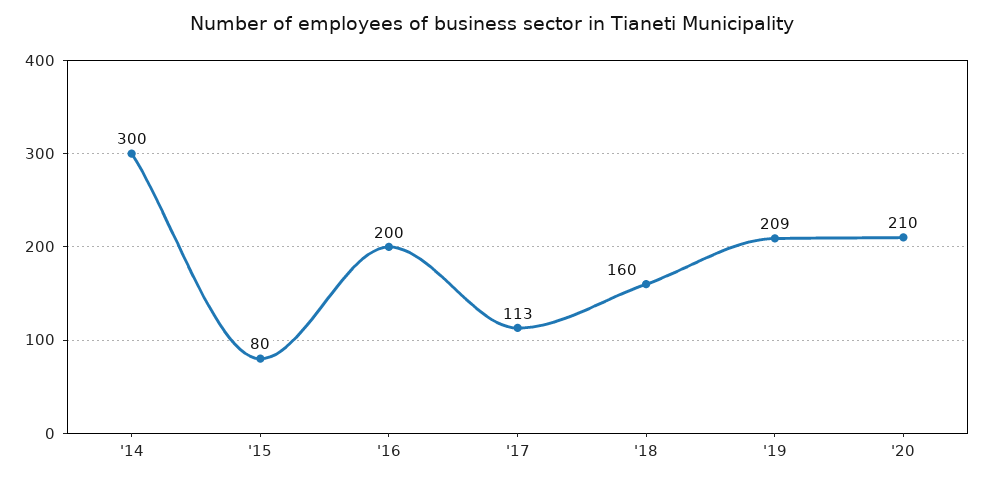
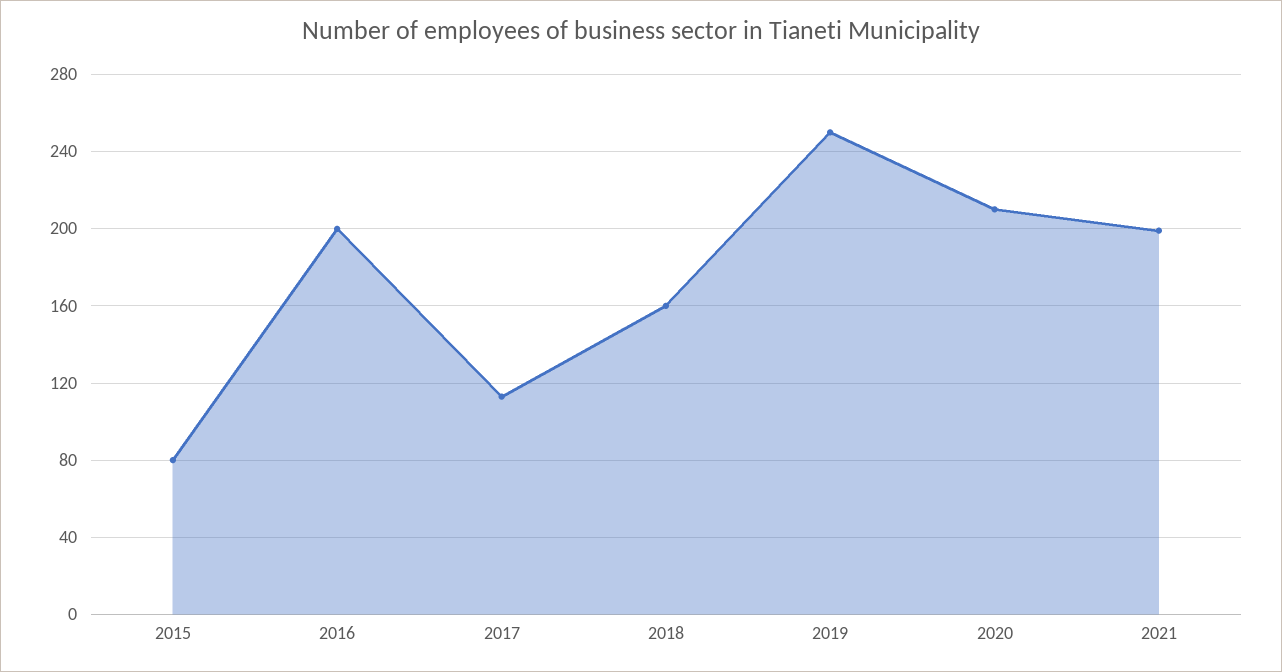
'14: 300 -> none
'19: 209 -> 250
2021: none -> 200

